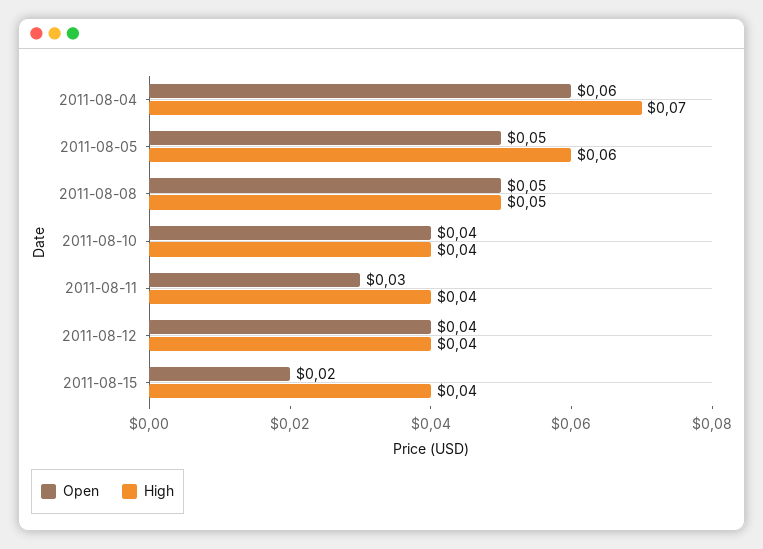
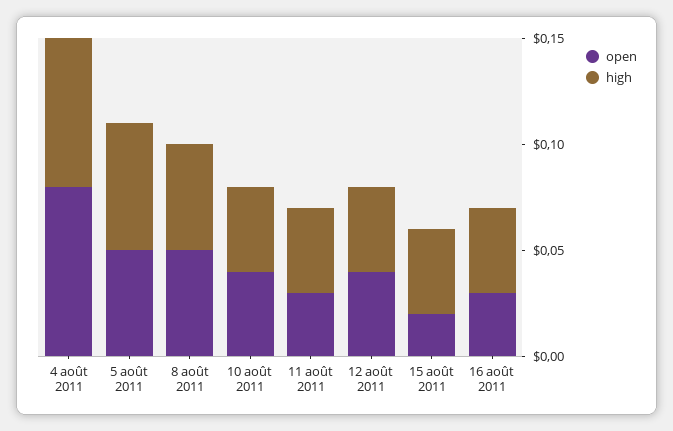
Open, 2011-08-04: 0.06 -> 0.08
Open, 16 août 2011: none -> 0.03
High, 16 août 2011: none -> 0.04

